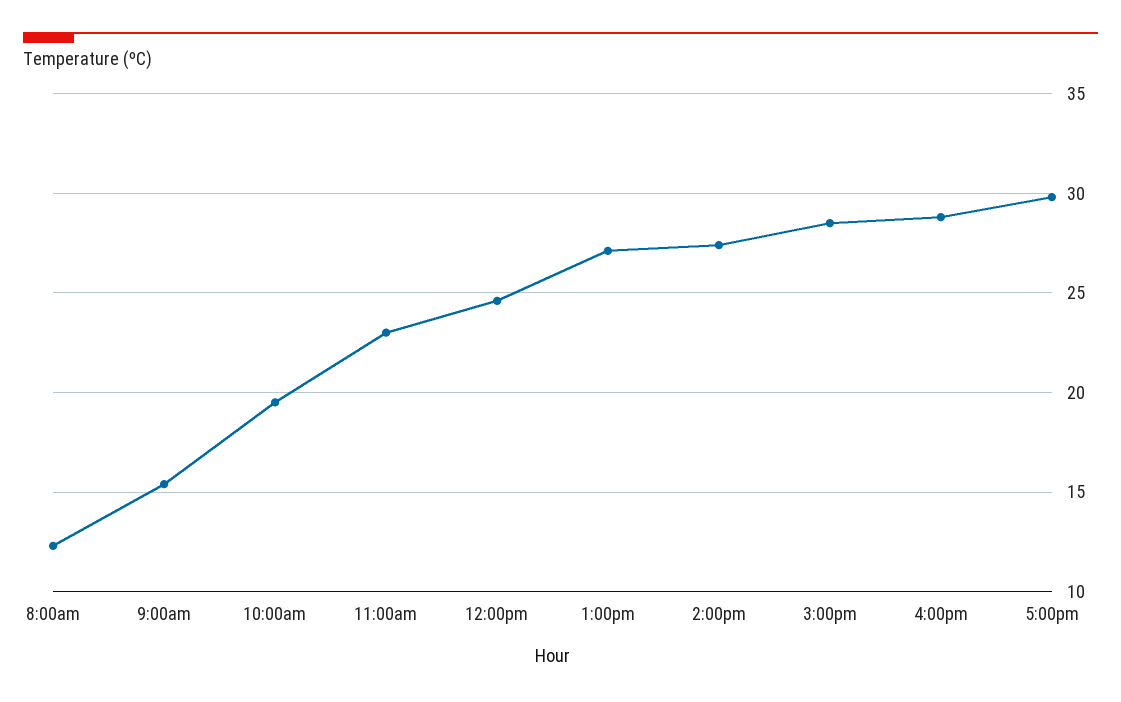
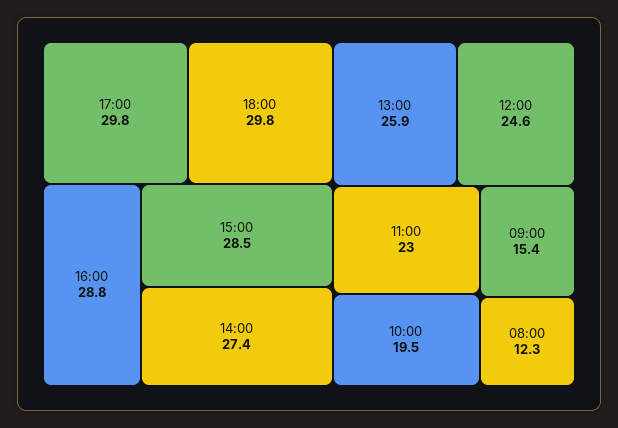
1:00pm: 27 -> 25.9
18:00: none -> 29.8

